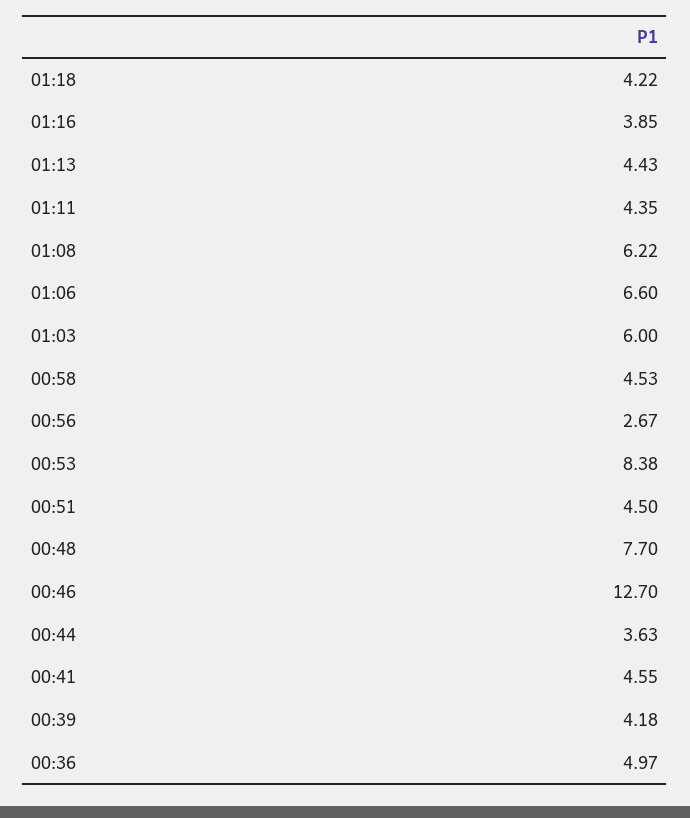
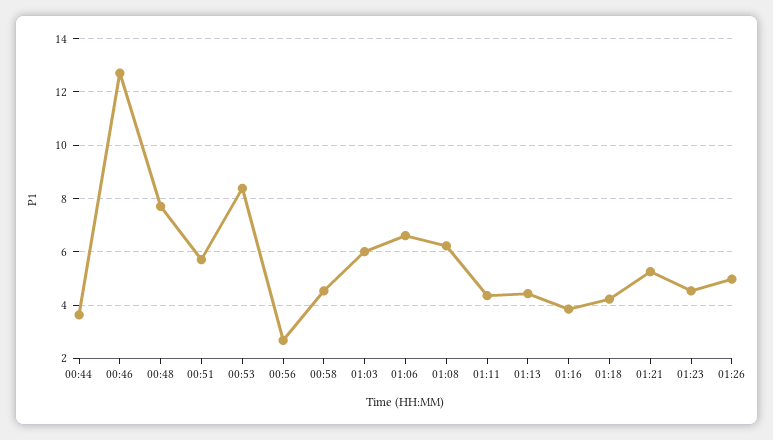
00:51: 4.5 -> 5.75
00:41: 4.55 -> none
00:39: 4.18 -> none
00:36: 4.97 -> none
01:21: none -> 5.25
01:23: none -> 4.5
01:26: none -> 5

